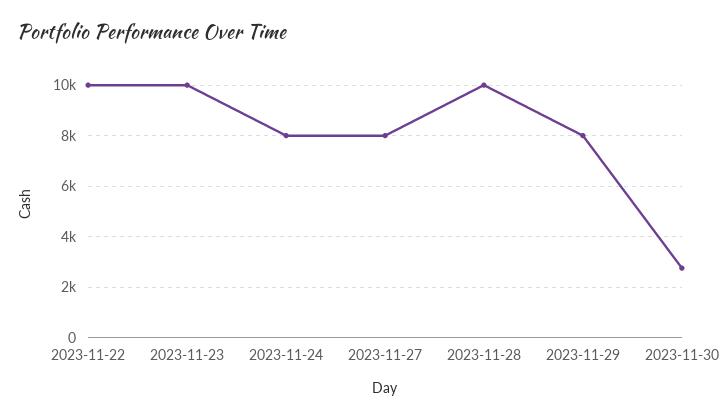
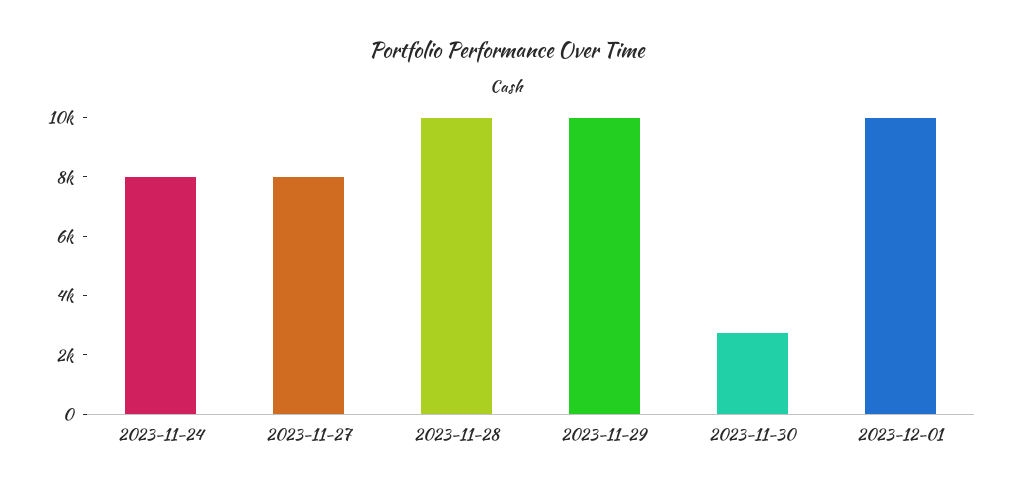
2023-11-22: 10000 -> none
2023-11-23: 10000 -> none
2023-11-29: 8000 -> 10000
2023-12-01: none -> 10000

